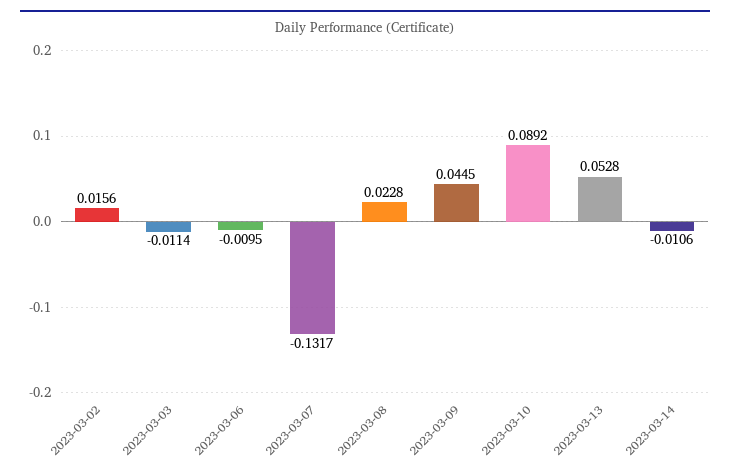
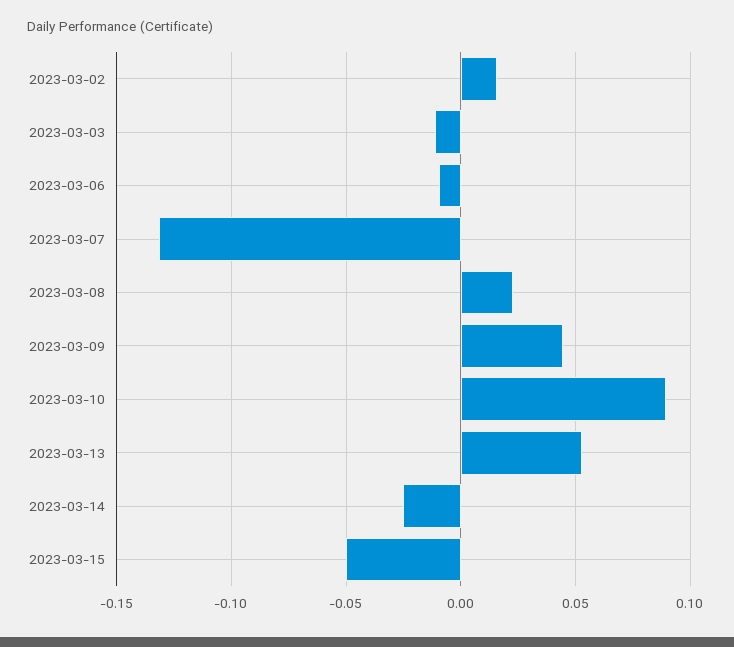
2023-03-14: -0.0106 -> -0.025
2023-03-15: none -> -0.05

